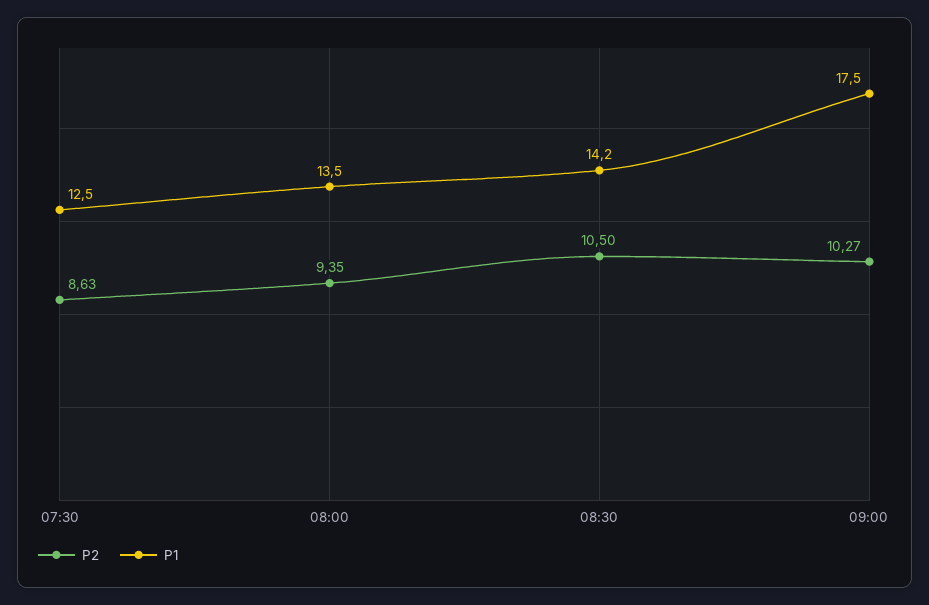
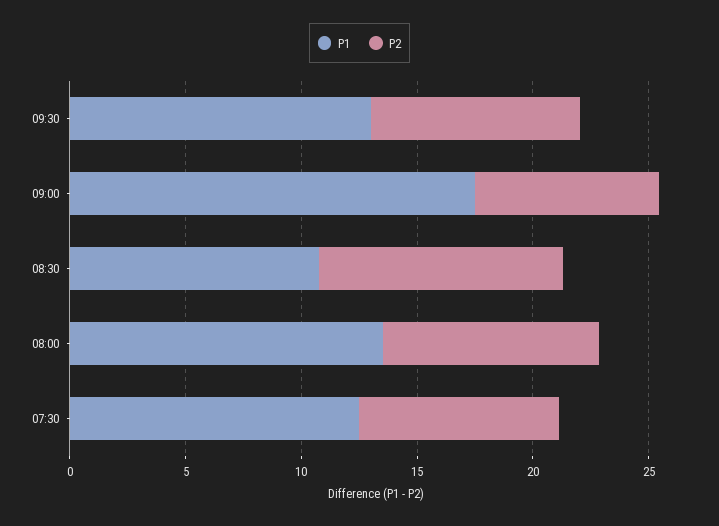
P1, 08:30: 14.2 -> 11
P2, 09:00: 10.27 -> 8
P1, 09:30: none -> 13
P2, 09:30: none -> 9

